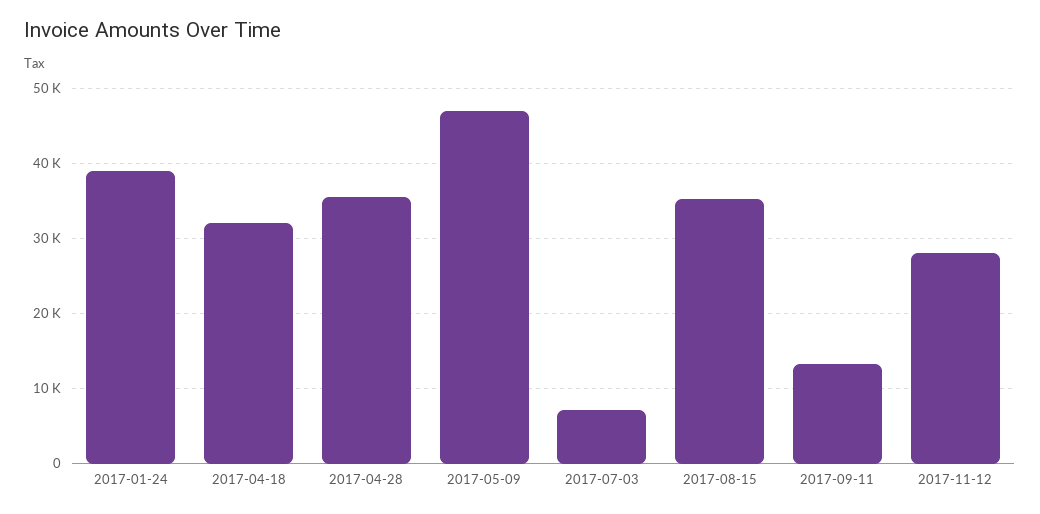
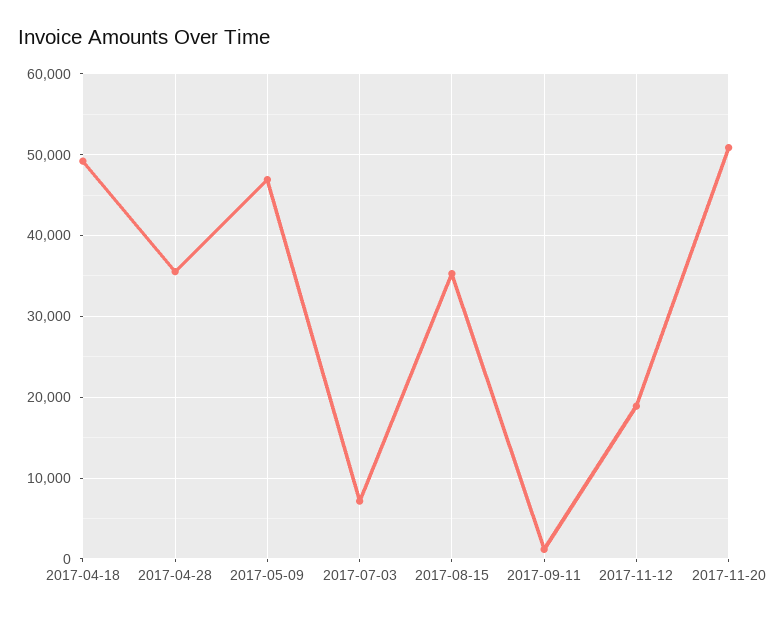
2017-01-24: 39000 -> none
2017-04-18: 32000 -> 49000
2017-09-11: 13000 -> 1000
2017-11-12: 28000 -> 19000
2017-11-20: none -> 51000

